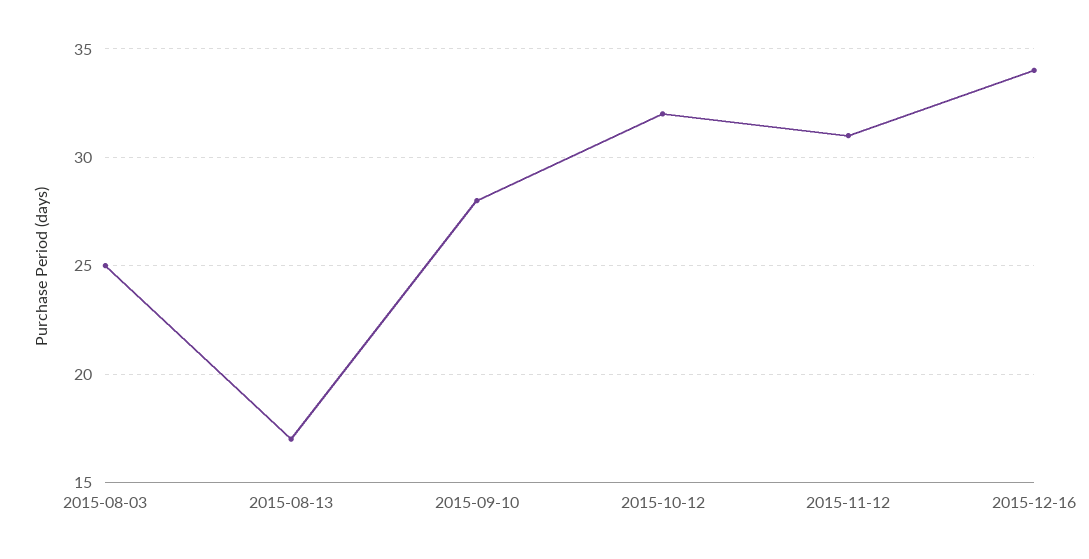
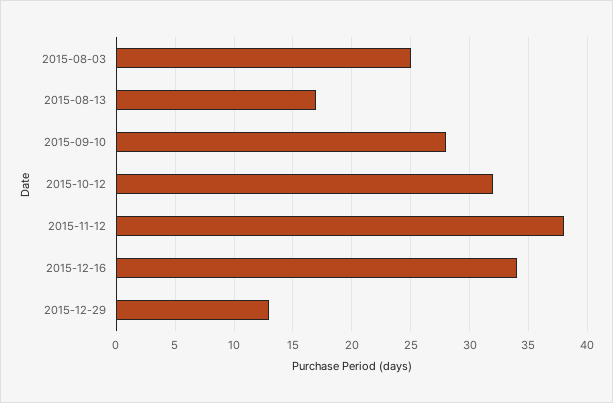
2015-11-12: 31 -> 38
2015-12-29: none -> 13

